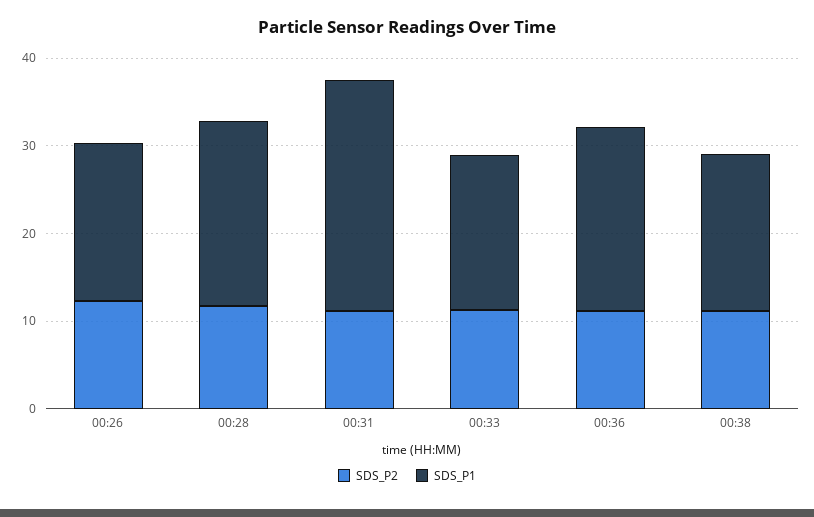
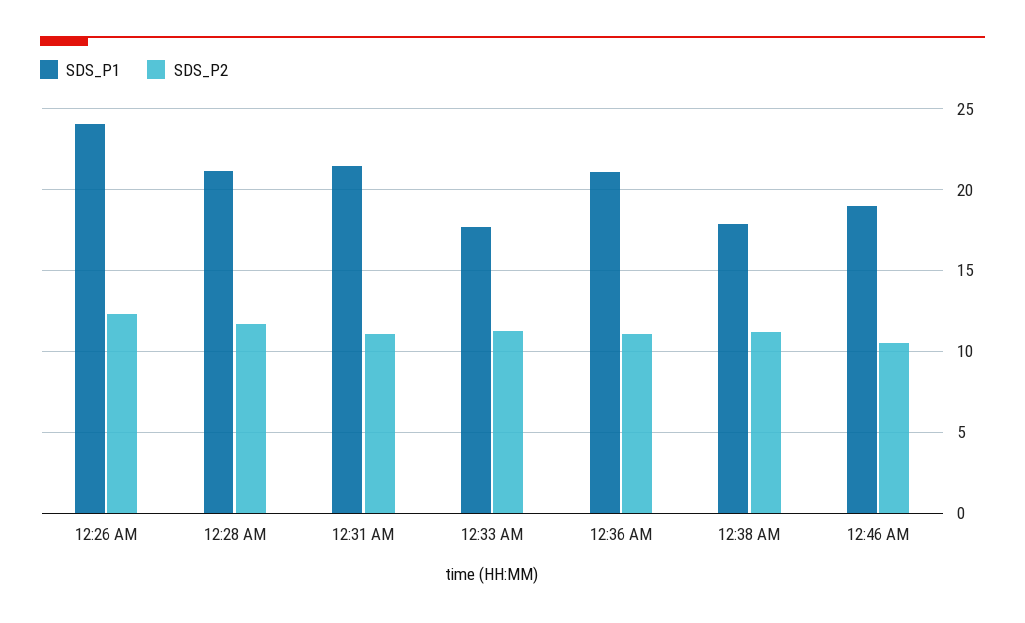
SDS_P1, 00:26: 18 -> 24
SDS_P1, 00:31: 26 -> 21.5
SDS_P1, 12:46 AM: none -> 19
SDS_P2, 12:46 AM: none -> 10.5

